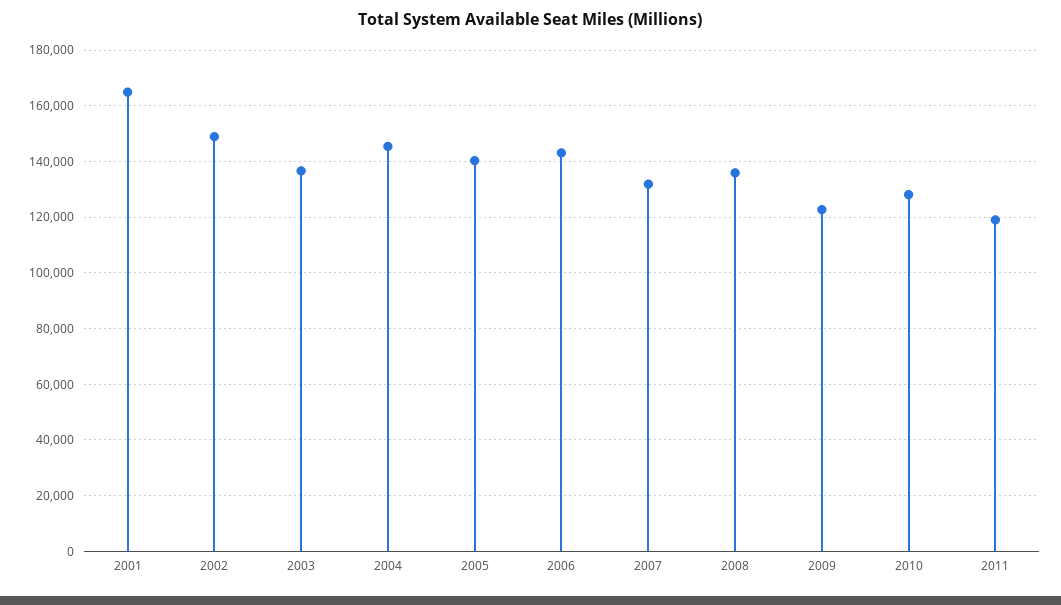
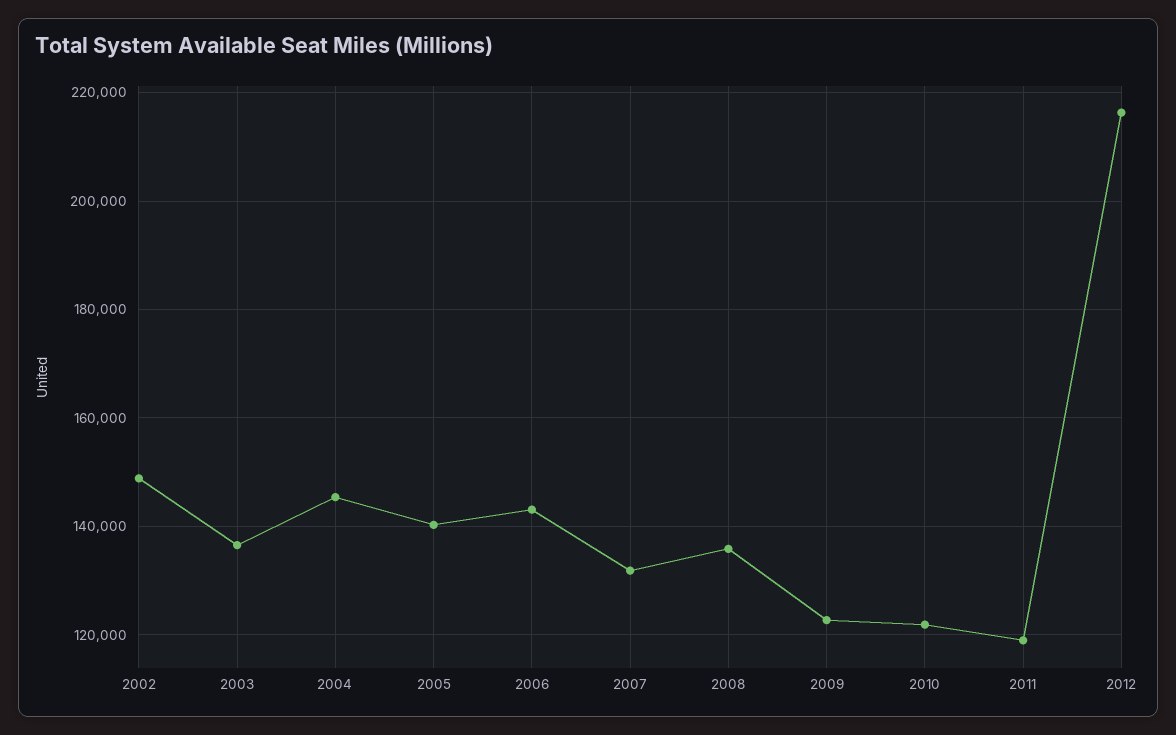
2001: 165000 -> none
2010: 127500 -> 122000
2012: none -> 216000

